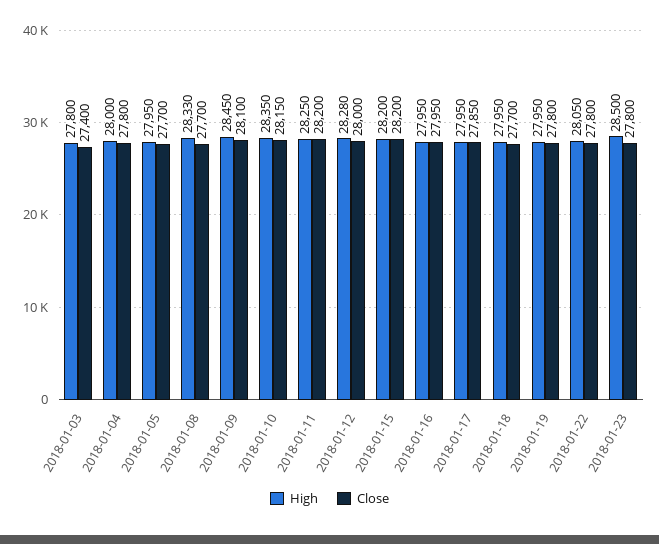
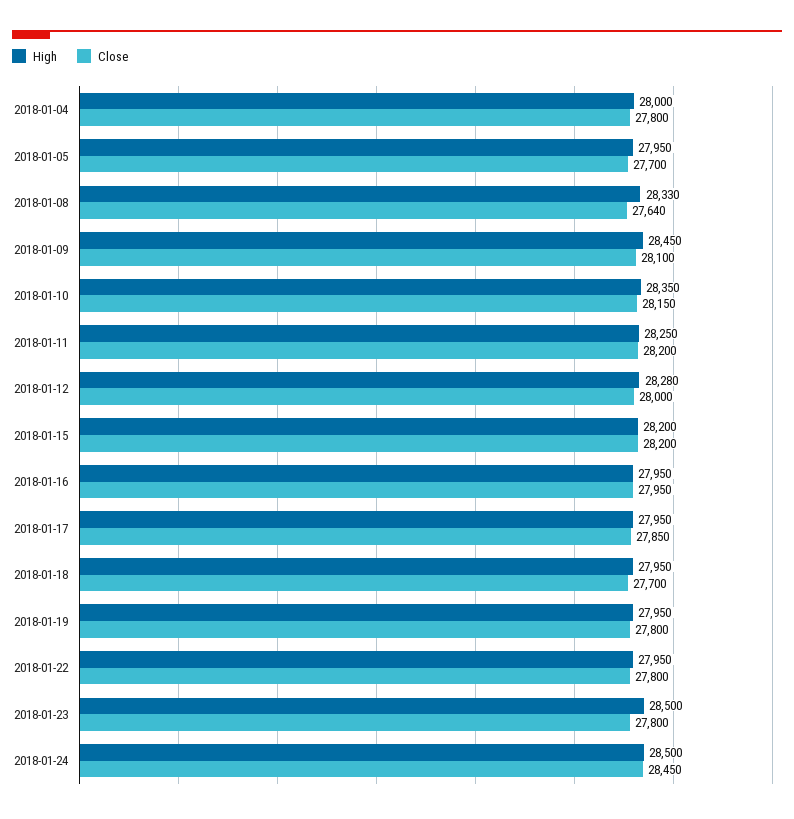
High, 2018-01-03: 27800 -> none
Close, 2018-01-03: 27400 -> none
Close, 2018-01-08: 27700 -> 27640
High, 2018-01-22: 28050 -> 27950
High, 2018-01-24: none -> 28500
Close, 2018-01-24: none -> 28450

